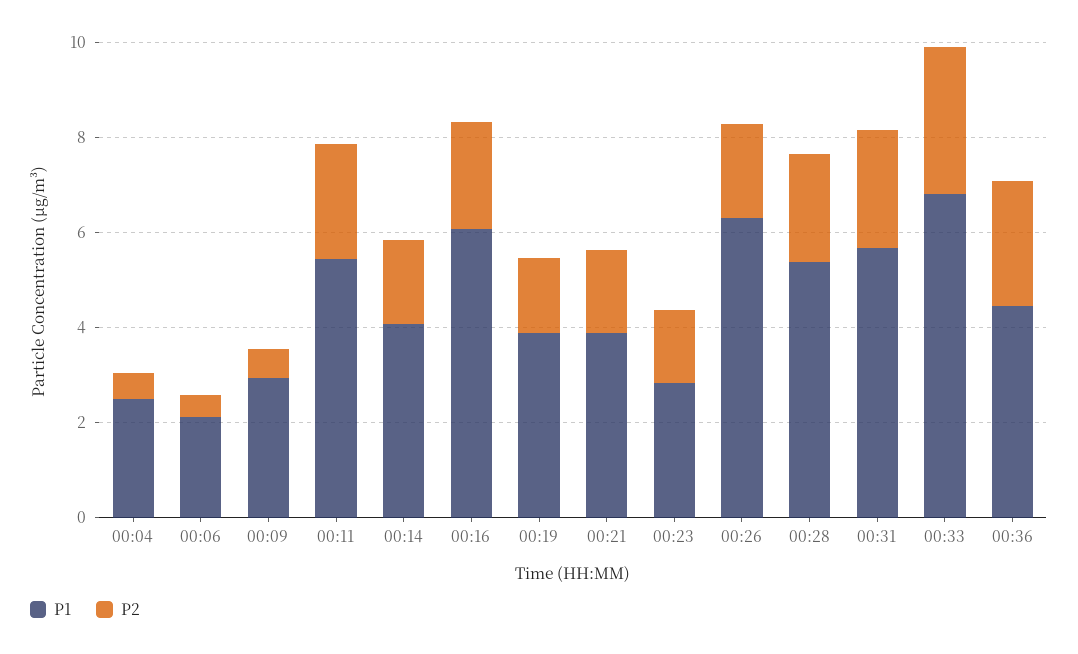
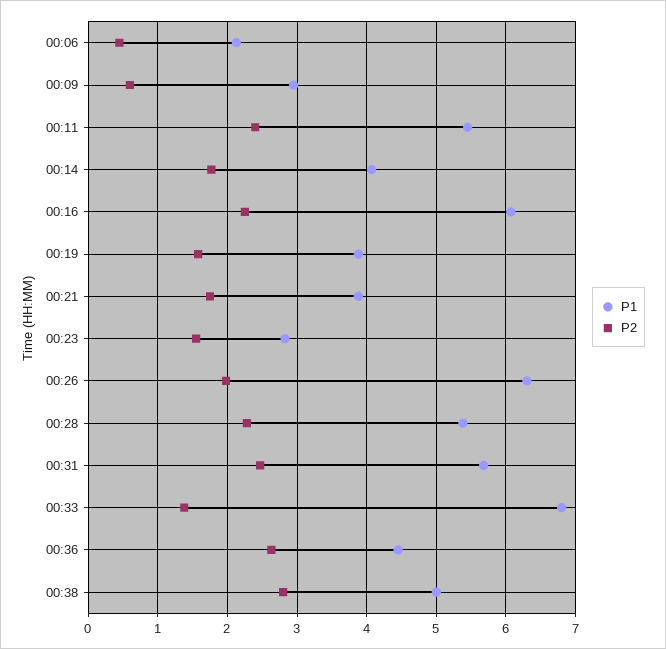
P1, 00:04: 2.5 -> none
P2, 00:04: 0.5 -> none
P2, 00:33: 3 -> 1.4
P1, 00:38: none -> 5
P2, 00:38: none -> 2.8

